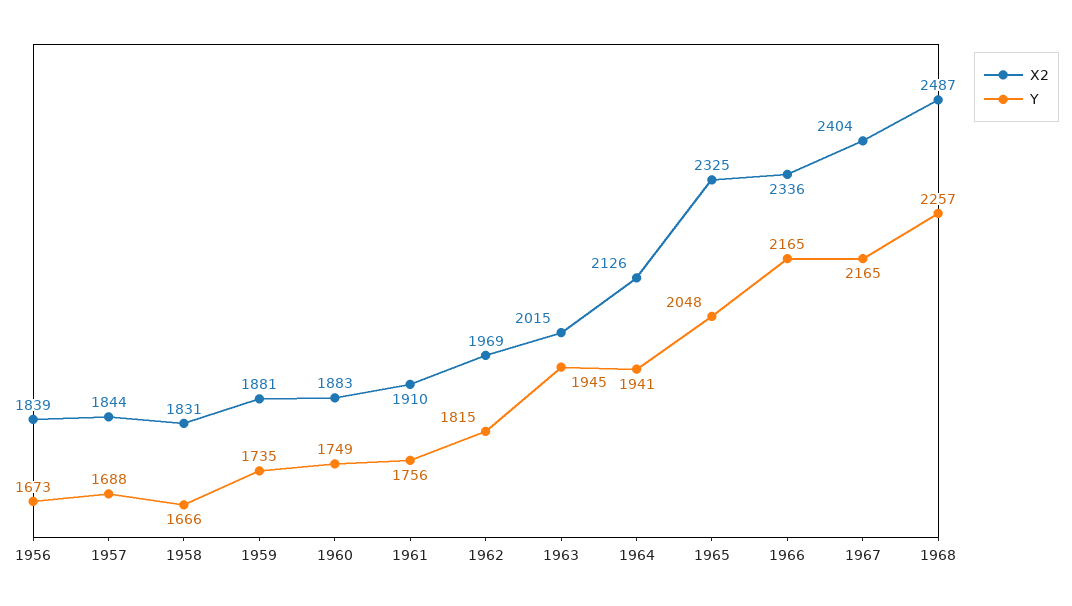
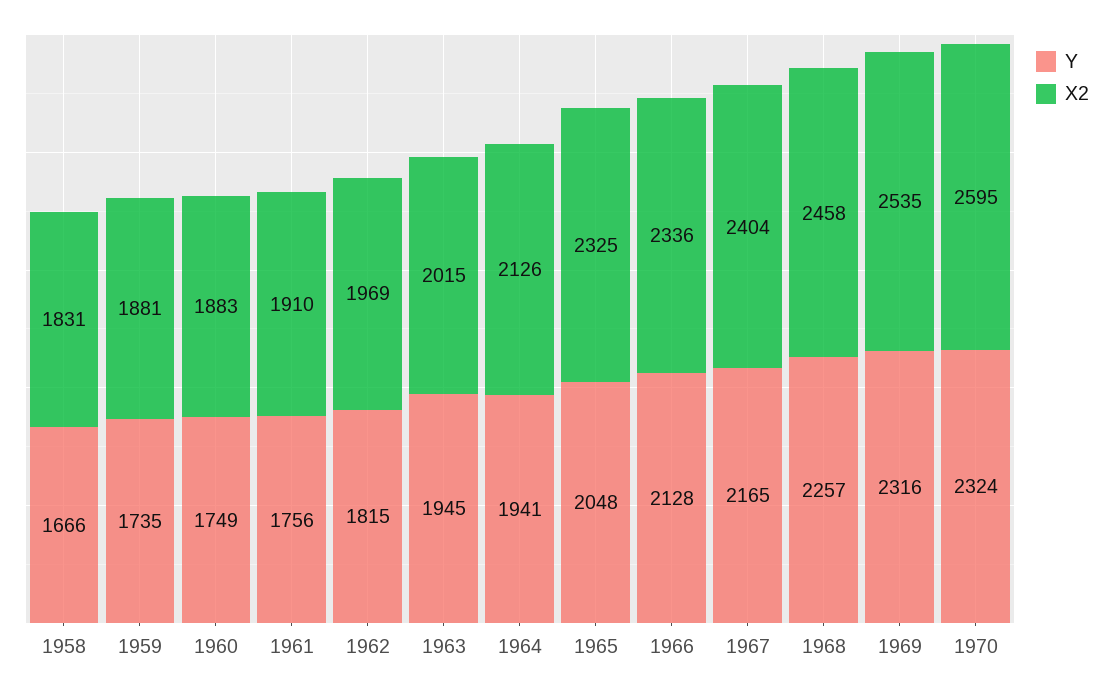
X2, 1956: 1839 -> none
Y, 1956: 1673 -> none
X2, 1957: 1844 -> none
Y, 1957: 1688 -> none
Y, 1966: 2165 -> 2128
X2, 1968: 2487 -> 2458
Y, 1969: none -> 2316
X2, 1969: none -> 2535
Y, 1970: none -> 2324
X2, 1970: none -> 2595

